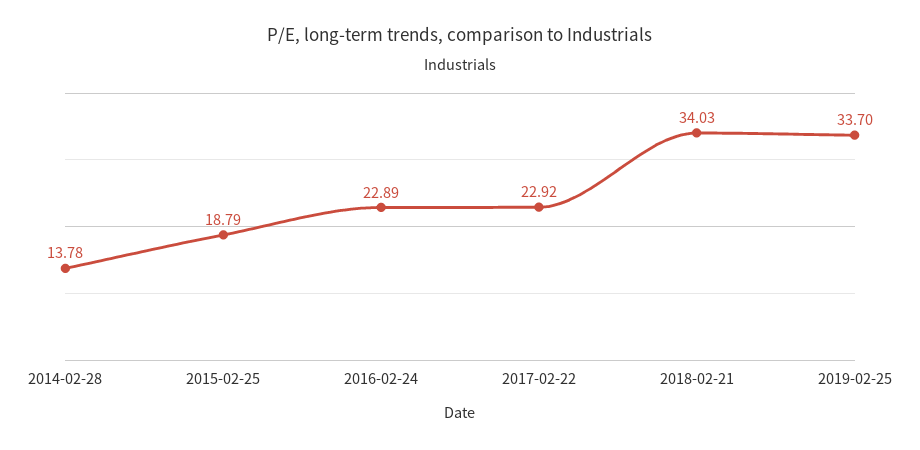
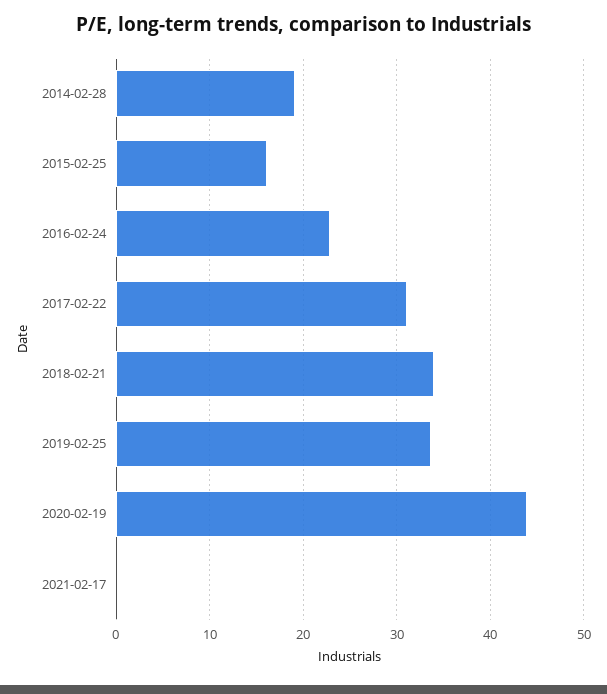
2014-02-28: 13.78 -> 19
2015-02-25: 18.79 -> 16
2017-02-22: 22.92 -> 31
2020-02-19: none -> 44
2021-02-17: none -> 0

